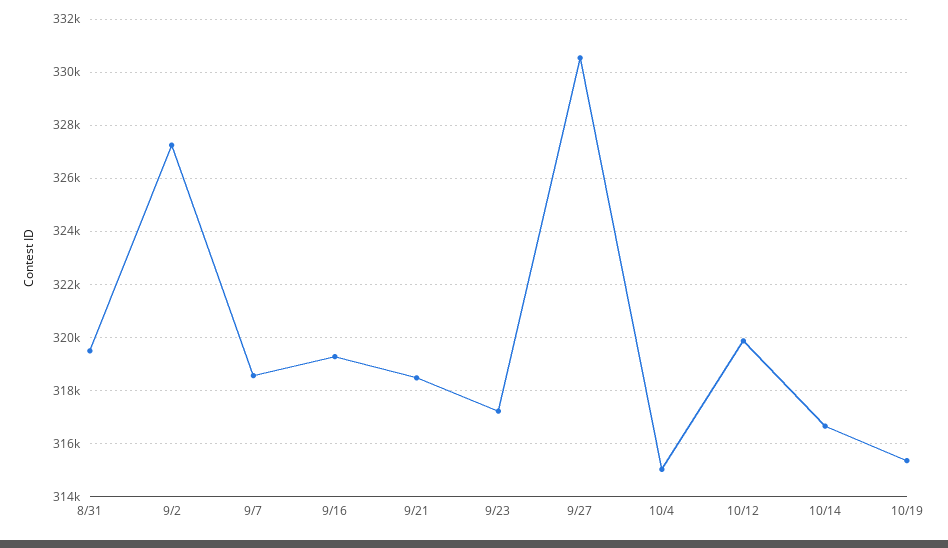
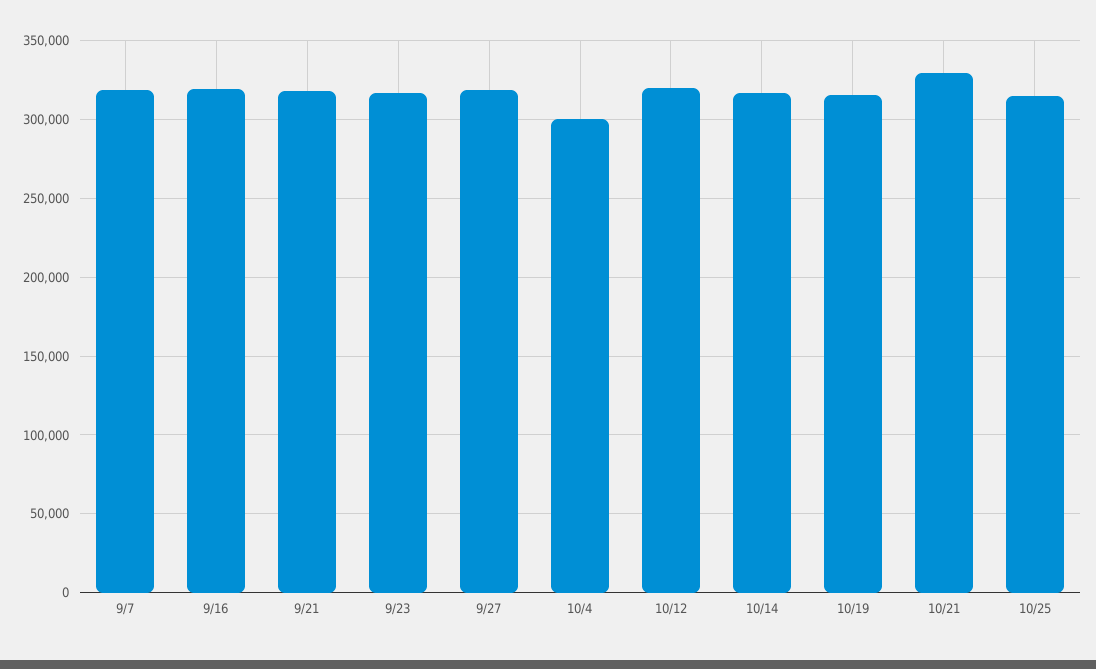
8/31: 319500 -> none
9/2: 327250 -> none
9/27: 330500 -> 320000
10/4: 315000 -> 300000
10/21: none -> 330000
10/25: none -> 315000

